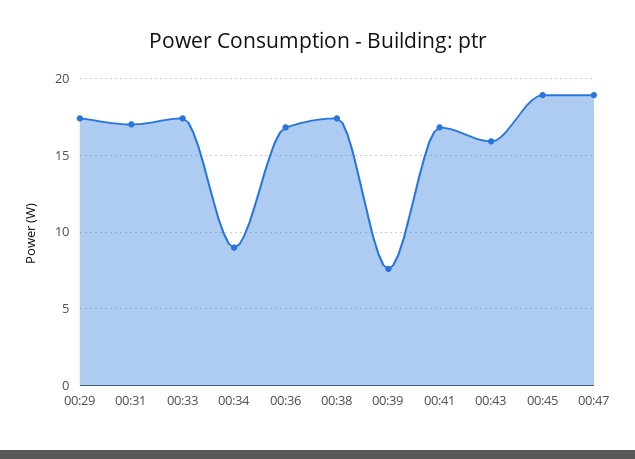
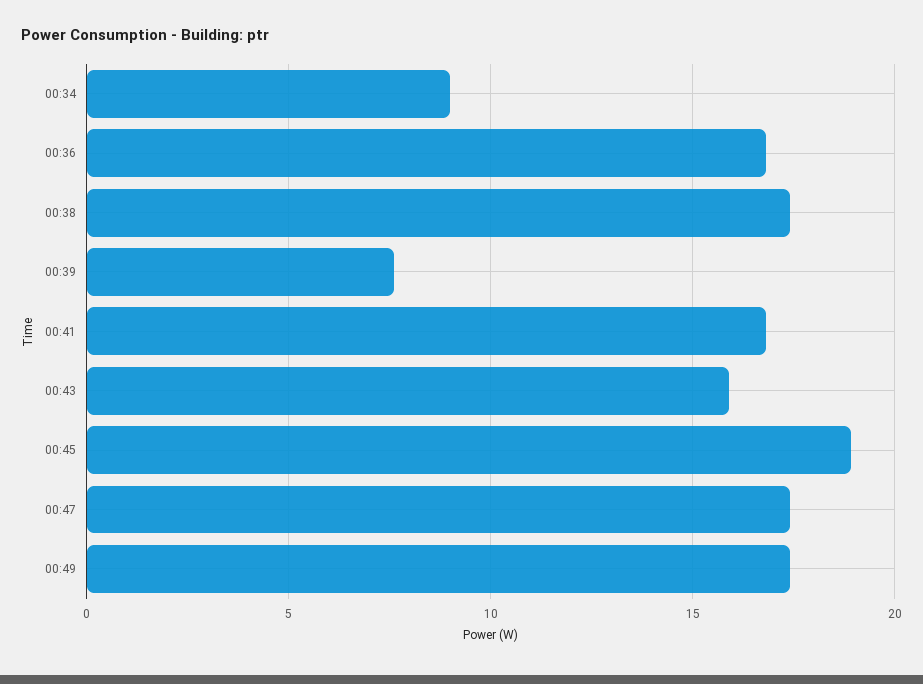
00:29: 17.5 -> none
00:31: 17 -> none
00:33: 17.5 -> none
00:47: 19 -> 17.5
00:49: none -> 17.5

